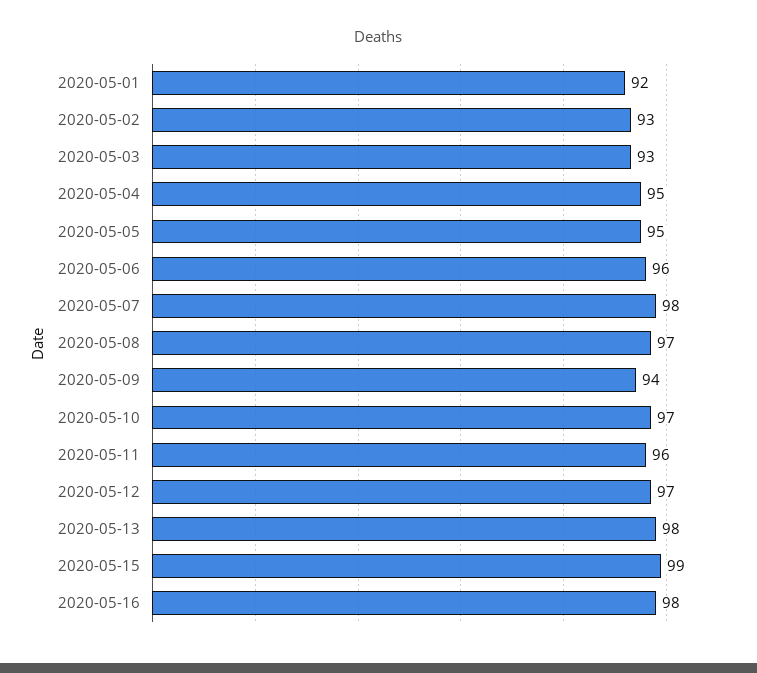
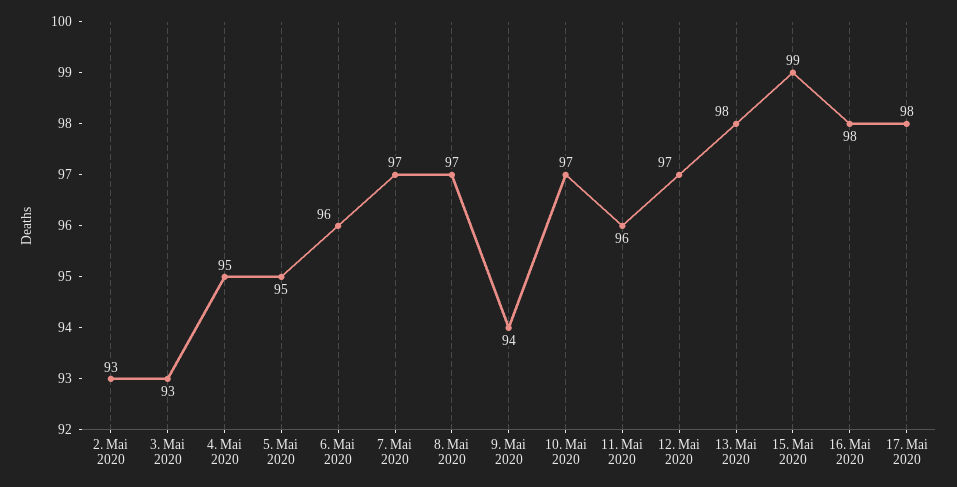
2020-05-01: 92 -> none
2020-05-07: 98 -> 97
17. Mai 2020: none -> 98

